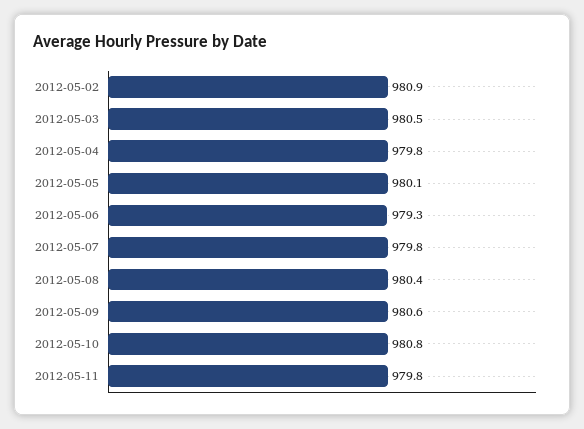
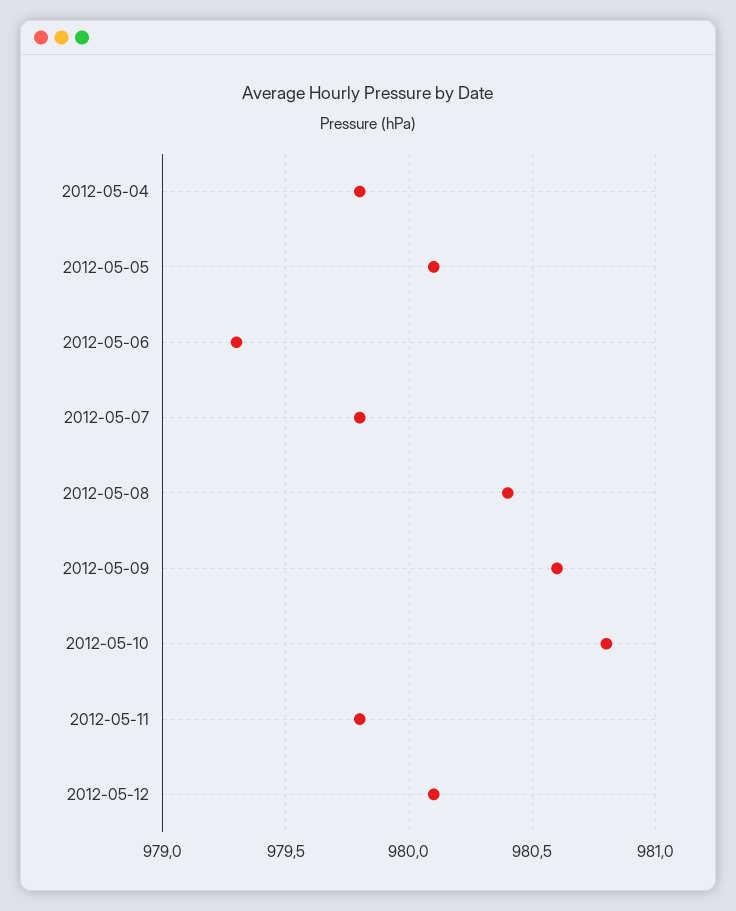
2012-05-02: 980.9 -> none
2012-05-03: 980.5 -> none
2012-05-12: none -> 980.1

